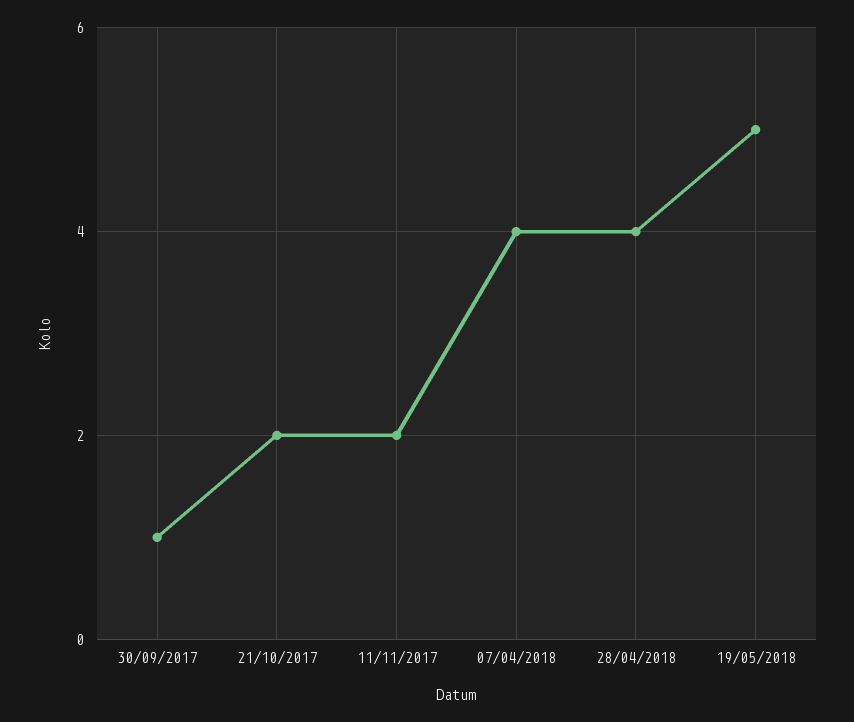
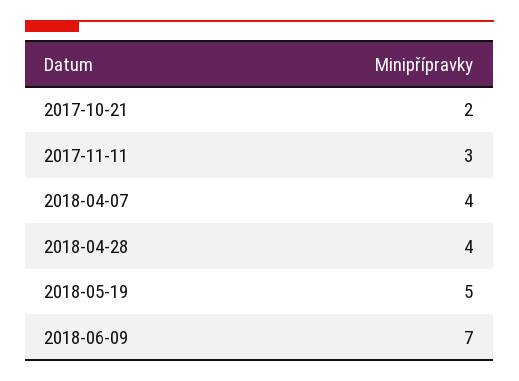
30/09/2017: 1 -> none
11/11/2017: 2 -> 3
2018-06-09: none -> 7

